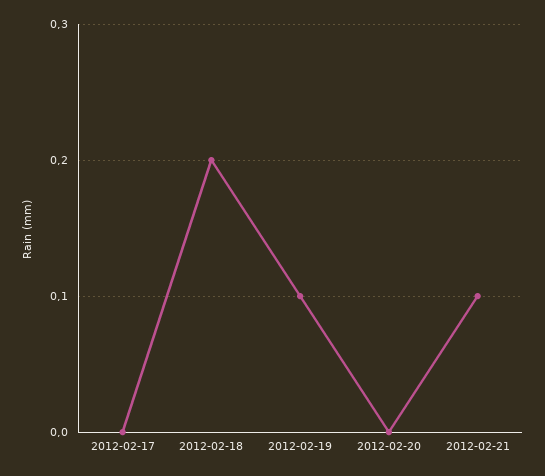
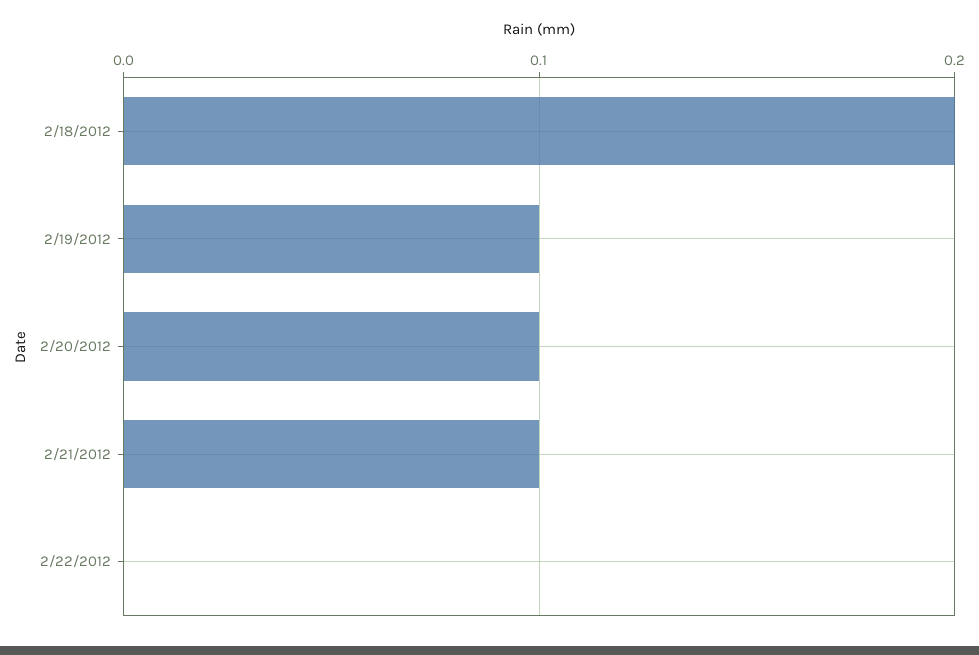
2012-02-17: 0 -> none
2012-02-20: 0 -> 0.1
2/22/2012: none -> 0

